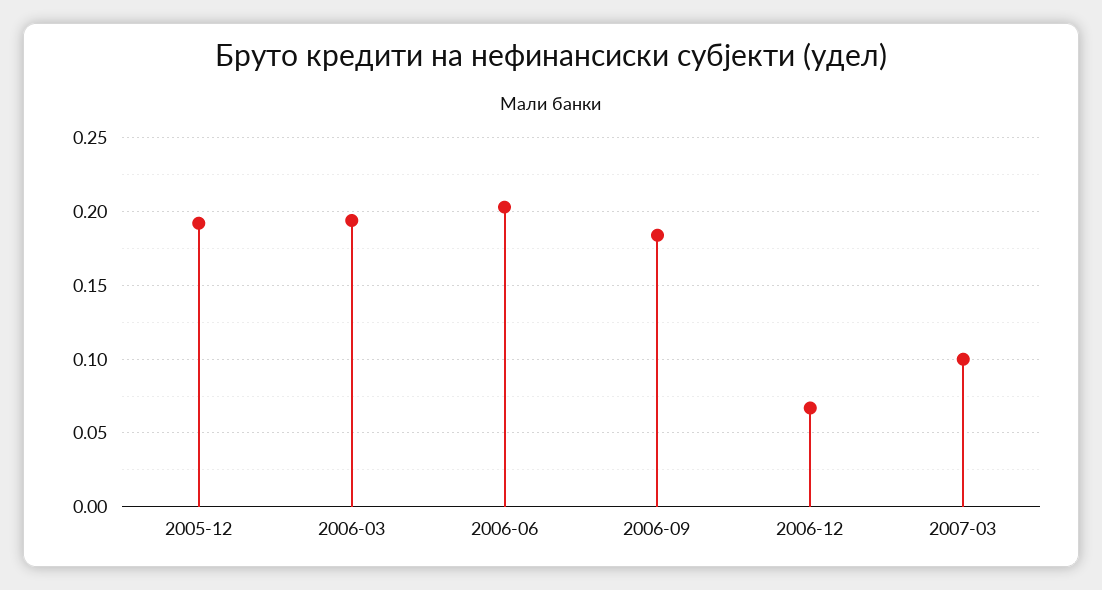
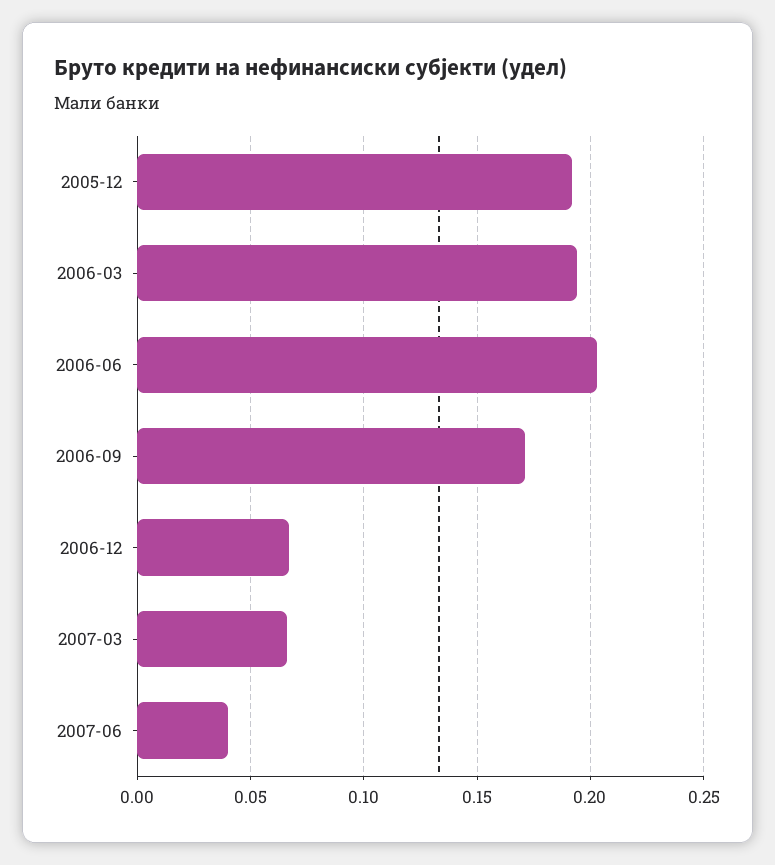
2006-09: 0.185 -> 0.17
2007-03: 0.1 -> 0.065
2007-06: none -> 0.04

